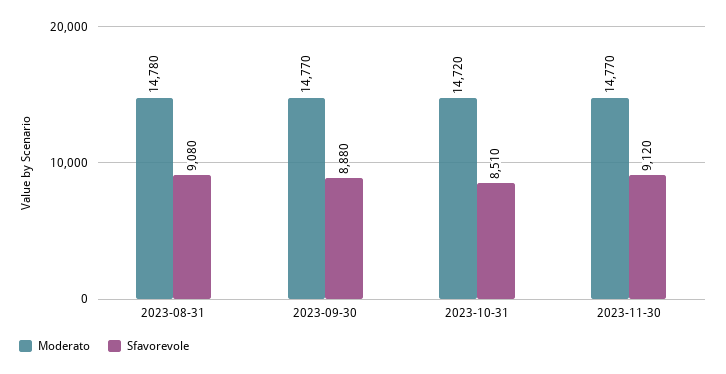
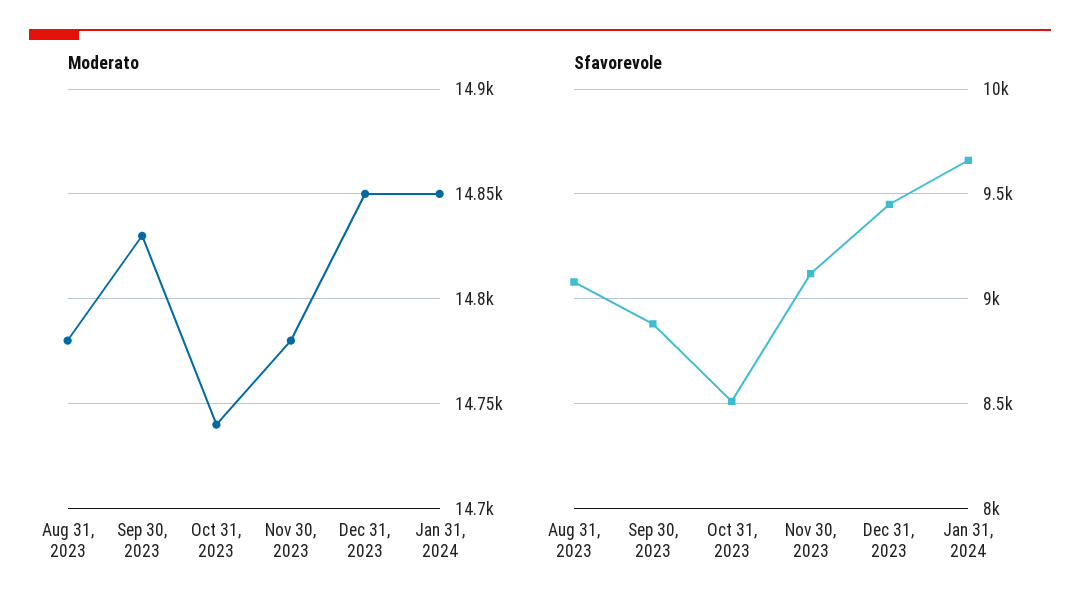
Moderato, 2023-09-30: 14770 -> 14830
Moderato, 2023-10-31: 14720 -> 14740
Moderato, 2023-11-30: 14770 -> 14780
Moderato, Dec 31, 2023: none -> 14850
Moderato, Jan 31, 2024: none -> 14850
Sfavorevole, Dec 31, 2023: none -> 9450
Sfavorevole, Jan 31, 2024: none -> 9650

